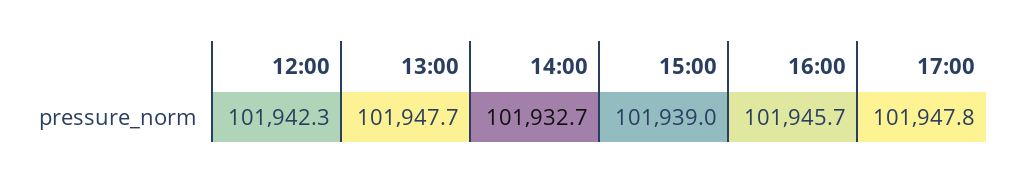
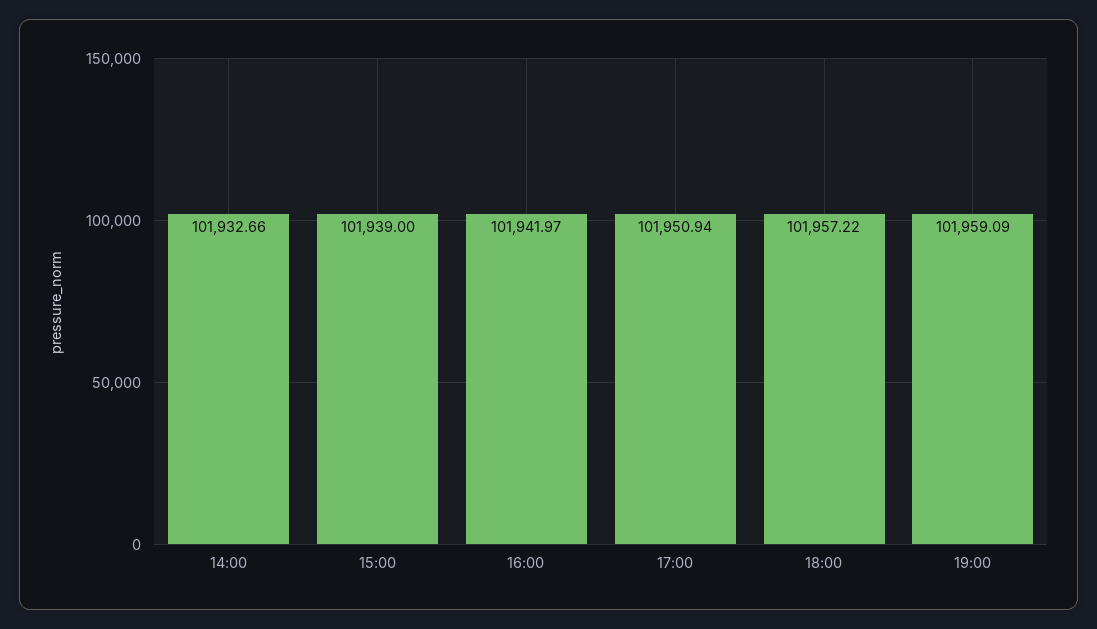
12:00: 101942.3 -> none
13:00: 101947.7 -> none
16:00: 101945.7 -> 101941.97
17:00: 101947.8 -> 101950.94
18:00: none -> 101957.22
19:00: none -> 101959.09

